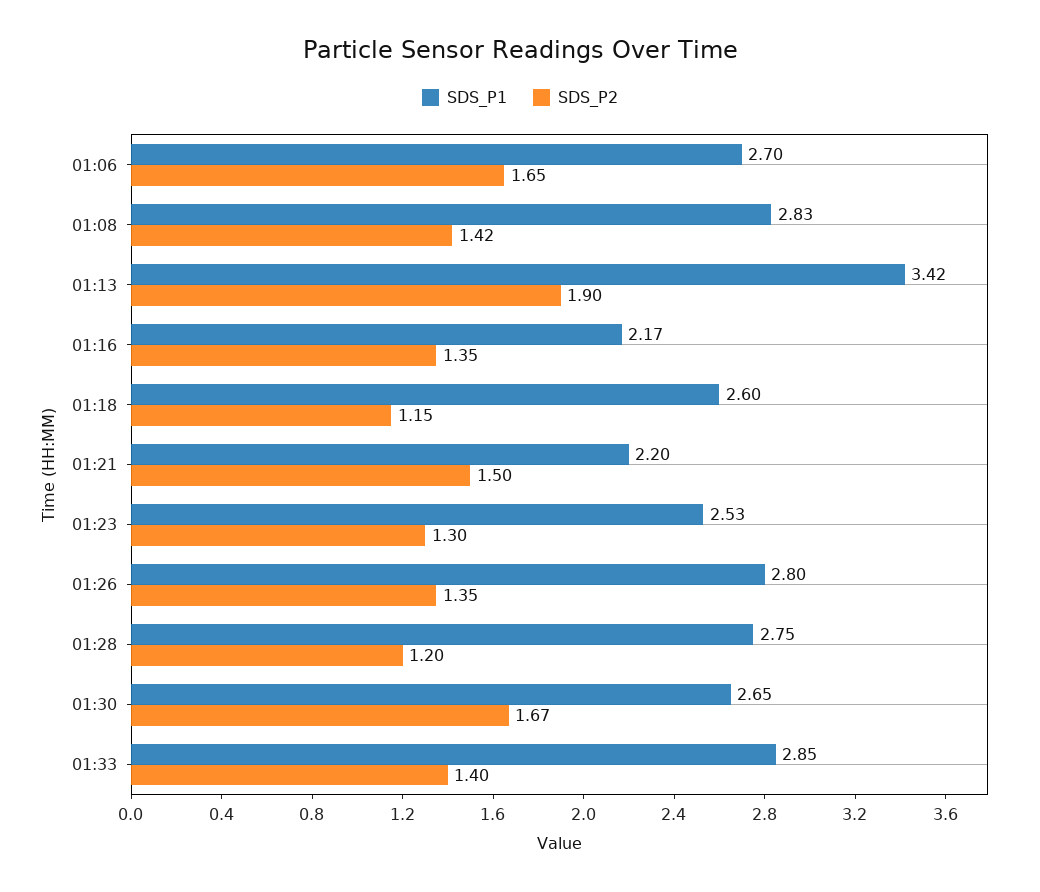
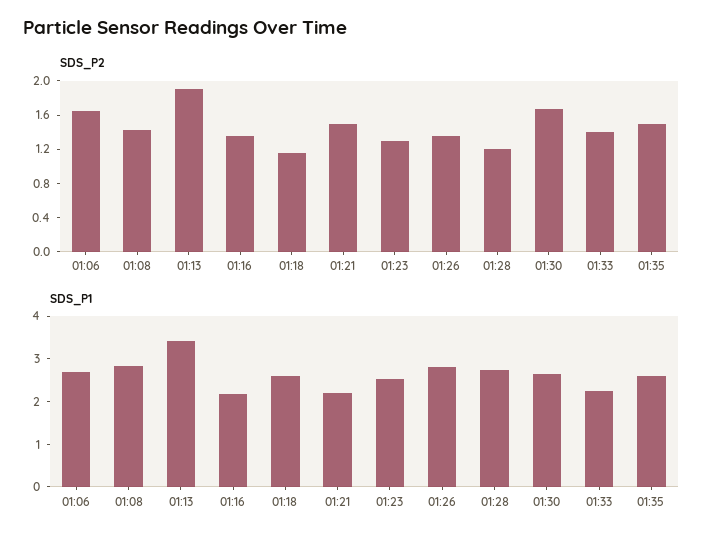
SDS_P1, 01:33: 2.85 -> 2.2
SDS_P2, 01:35: none -> 1.5
SDS_P1, 01:35: none -> 2.6

